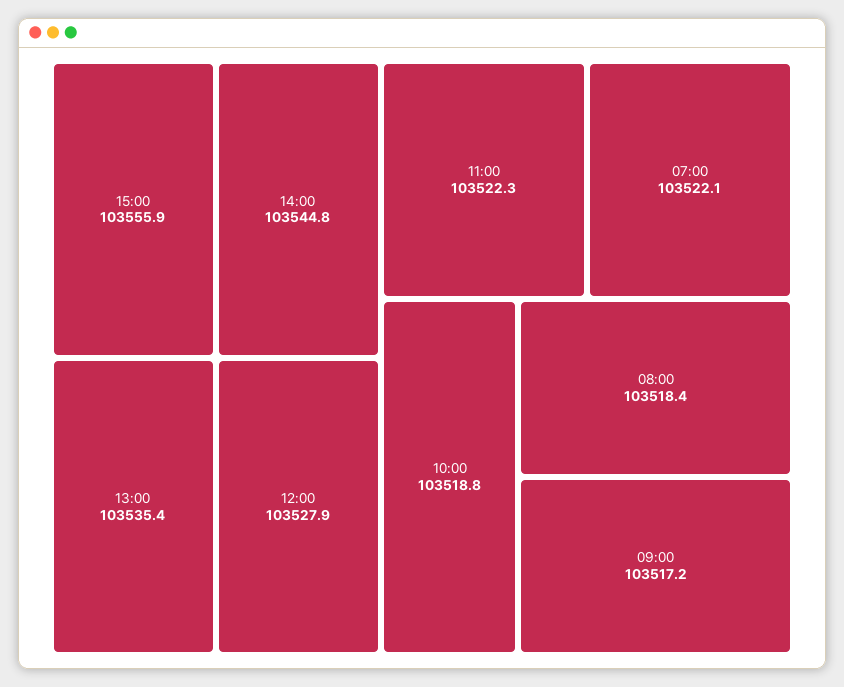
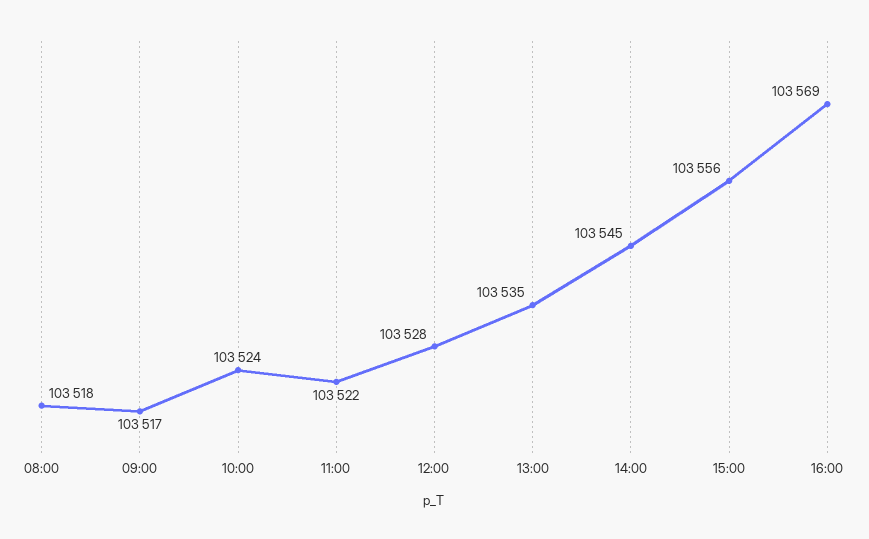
07:00: 103522.1 -> none
10:00: 103518.8 -> 103524
16:00: none -> 103569

